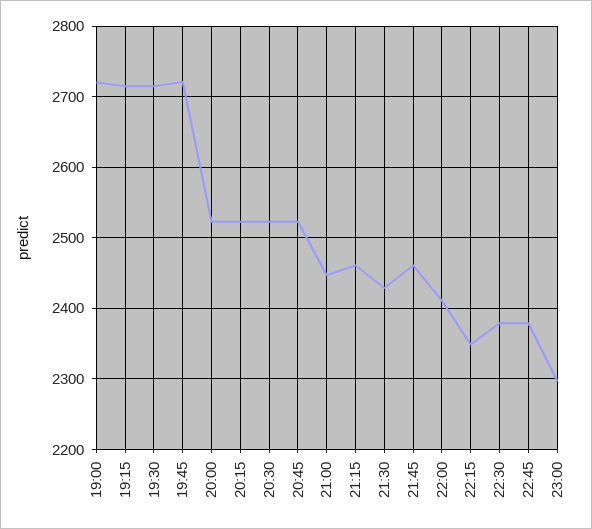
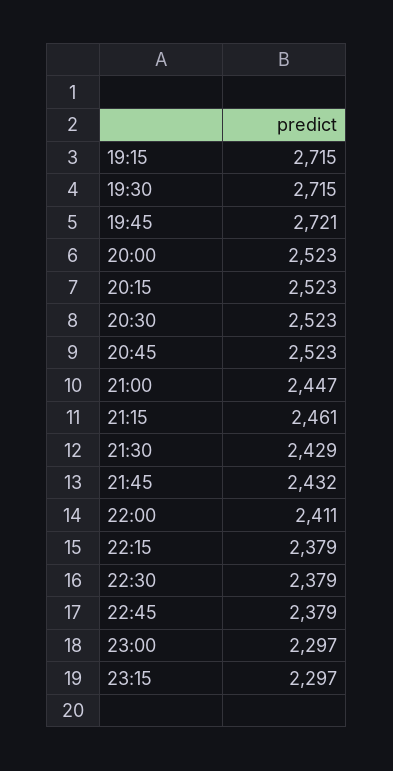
19:00: 2720 -> none
21:45: 2460 -> 2432
22:15: 2350 -> 2379
23:15: none -> 2297

